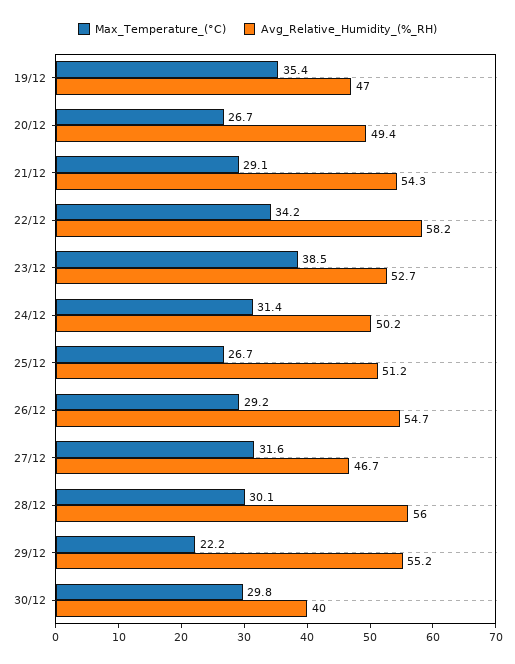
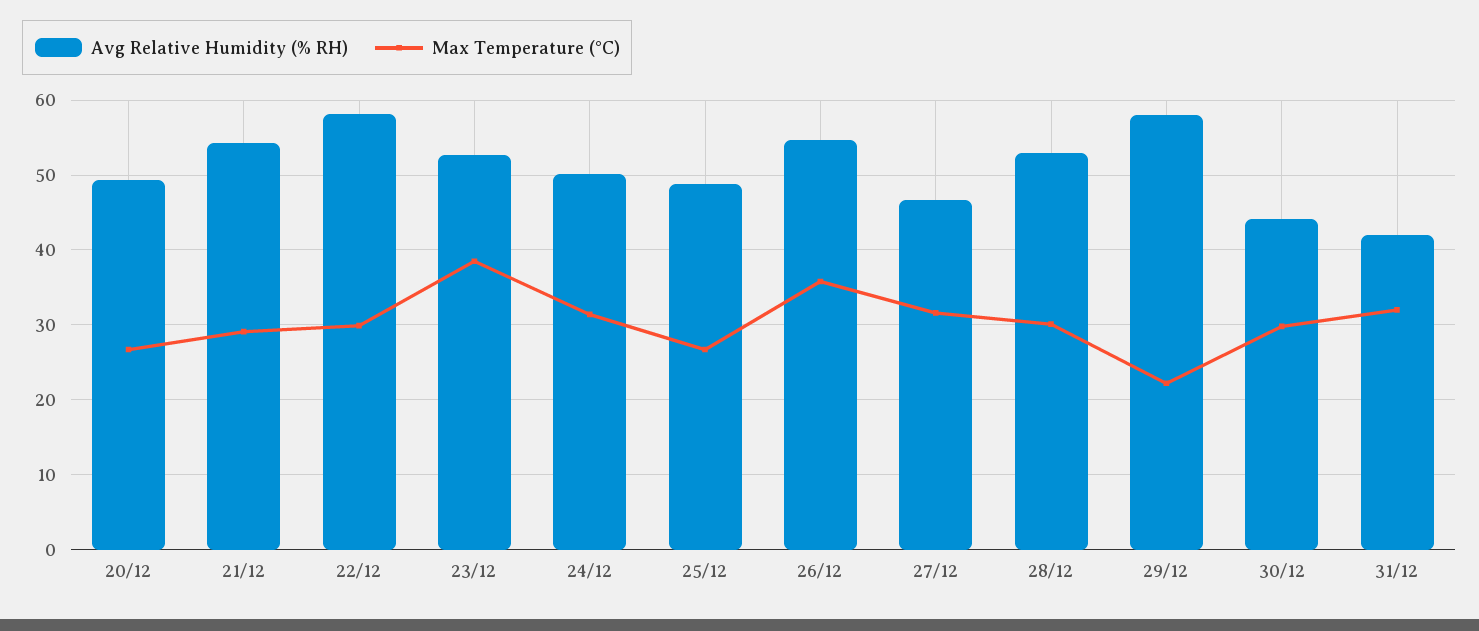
Max_Temperature_(°C), 19/12: 35.4 -> none
Avg_Relative_Humidity_(%_RH), 19/12: 47 -> none
Max_Temperature_(°C), 22/12: 34.2 -> 30
Avg_Relative_Humidity_(%_RH), 25/12: 51.2 -> 49
Max_Temperature_(°C), 26/12: 29.2 -> 36
Avg_Relative_Humidity_(%_RH), 28/12: 56 -> 53
Avg_Relative_Humidity_(%_RH), 29/12: 55.2 -> 58
Avg_Relative_Humidity_(%_RH), 30/12: 40 -> 44
Avg_Relative_Humidity_(%_RH), 31/12: none -> 42
Max_Temperature_(°C), 31/12: none -> 32

